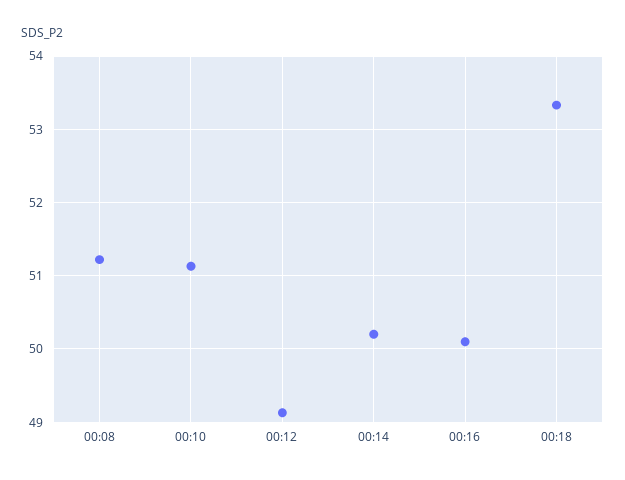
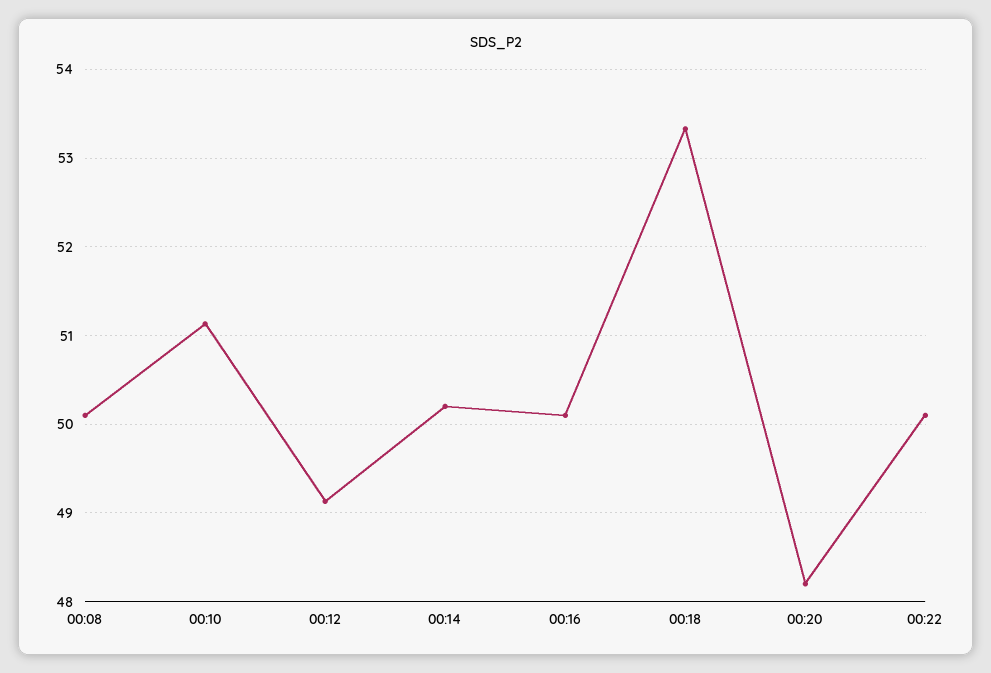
00:08: 51.2 -> 50.1
00:20: none -> 48.2
00:22: none -> 50.1

